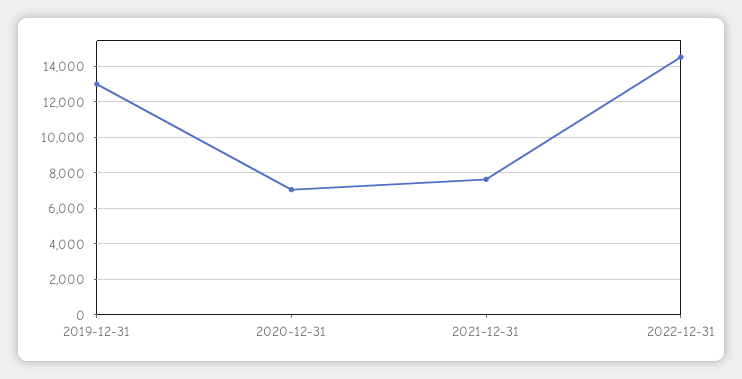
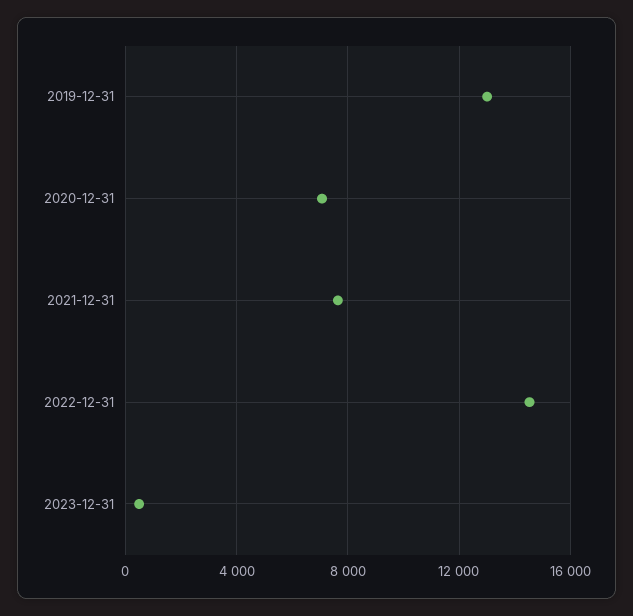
2023-12-31: none -> 500

